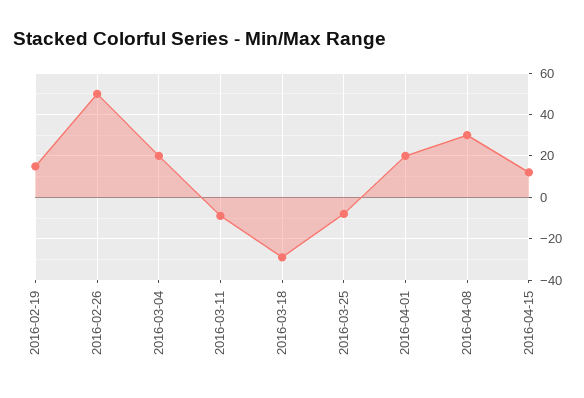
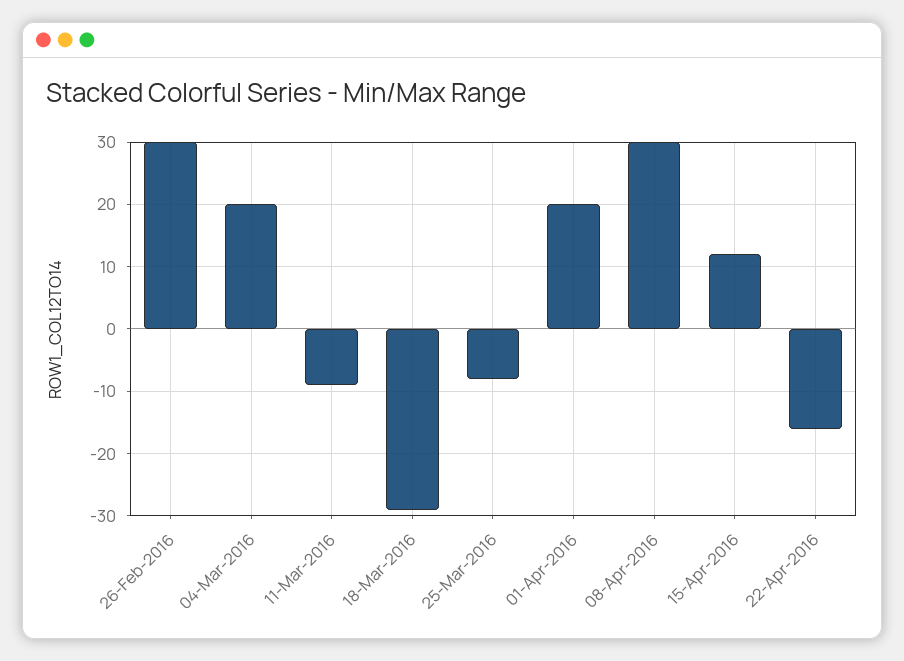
2016-02-19: 15 -> none
2016-02-26: 50 -> 30
22-Apr-2016: none -> -16

